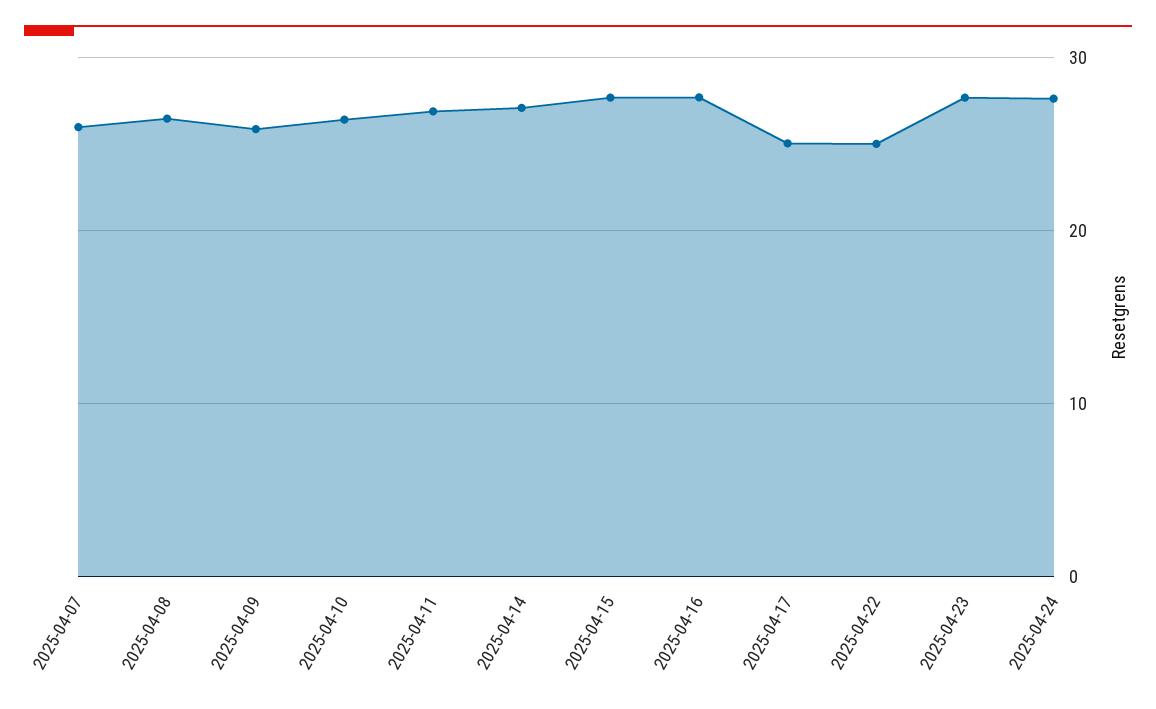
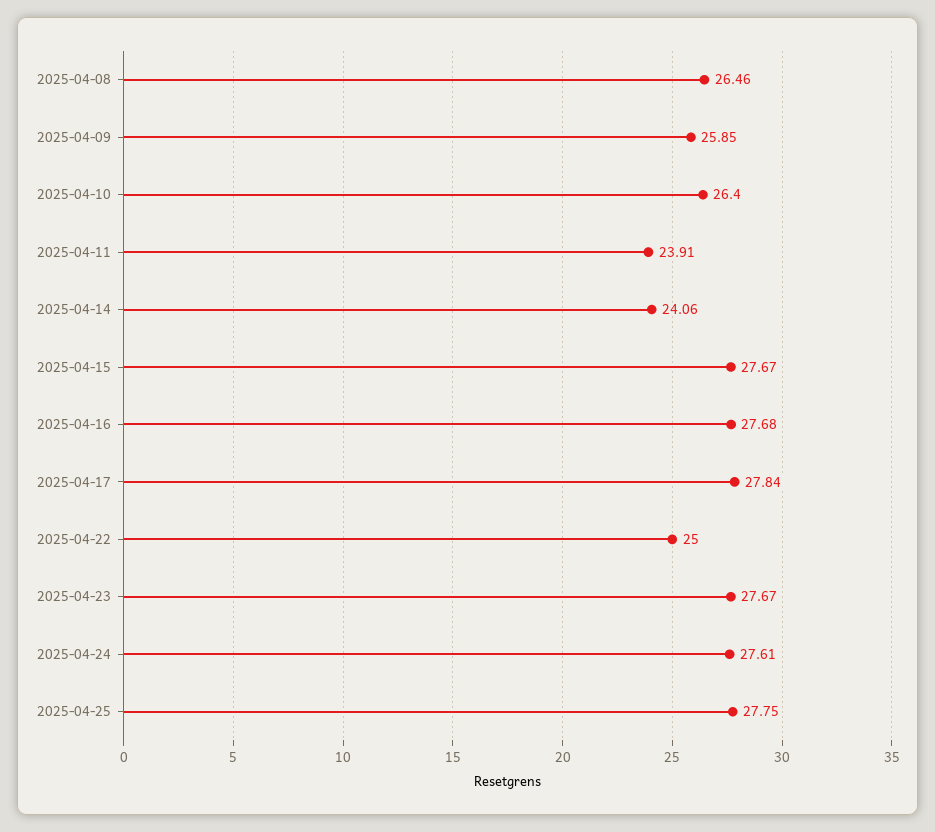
2025-04-07: 26 -> none
2025-04-11: 27 -> 23.91
2025-04-14: 27 -> 24.06
2025-04-17: 25 -> 27.84
2025-04-25: none -> 27.75

